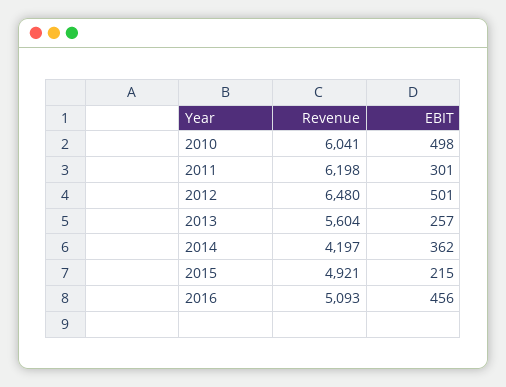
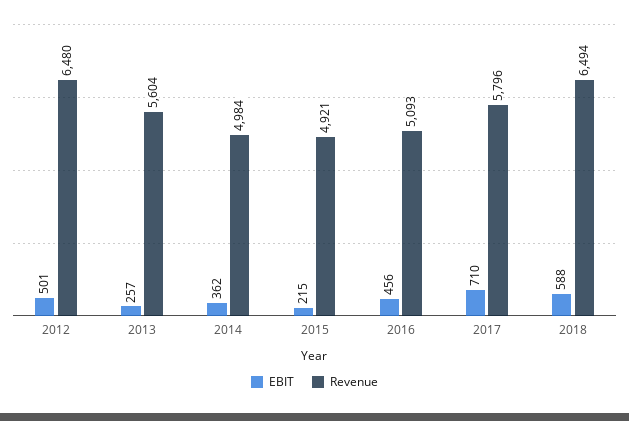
Revenue, 2010: 6041 -> none
EBIT, 2010: 498 -> none
Revenue, 2011: 6198 -> none
EBIT, 2011: 301 -> none
Revenue, 2014: 4197 -> 4984
EBIT, 2017: none -> 710
Revenue, 2017: none -> 5796
EBIT, 2018: none -> 588
Revenue, 2018: none -> 6494

